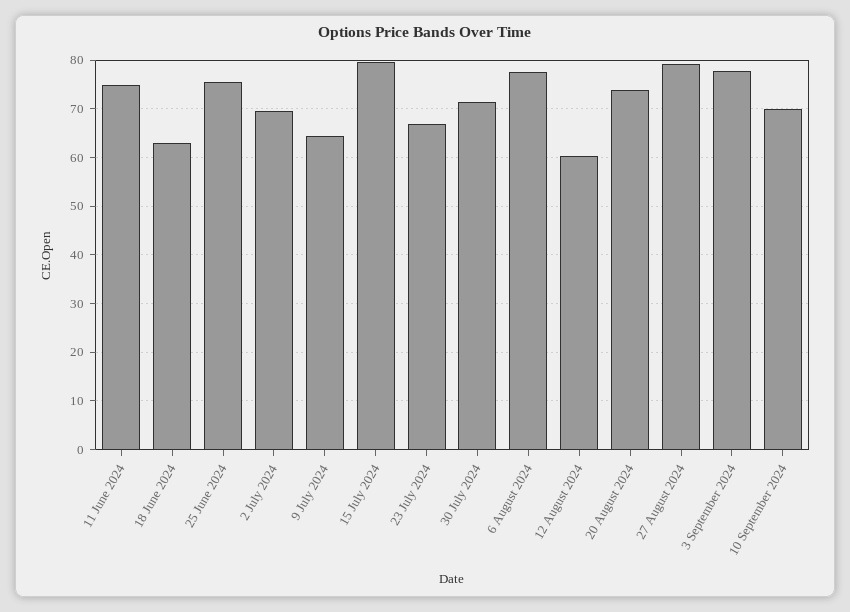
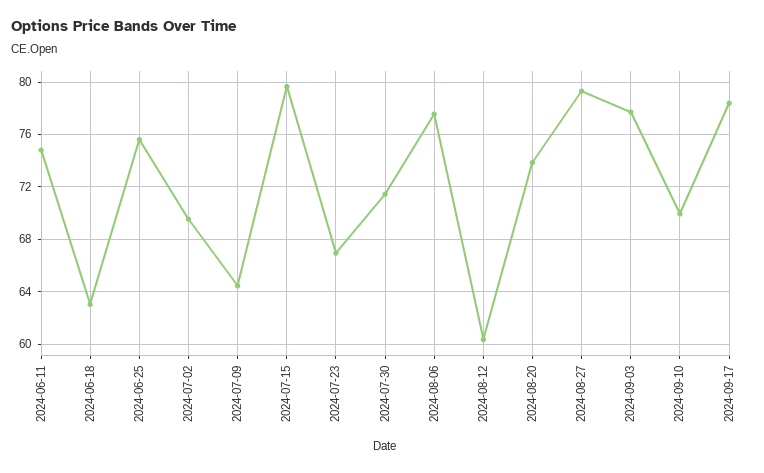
2024-09-17: none -> 78.5

